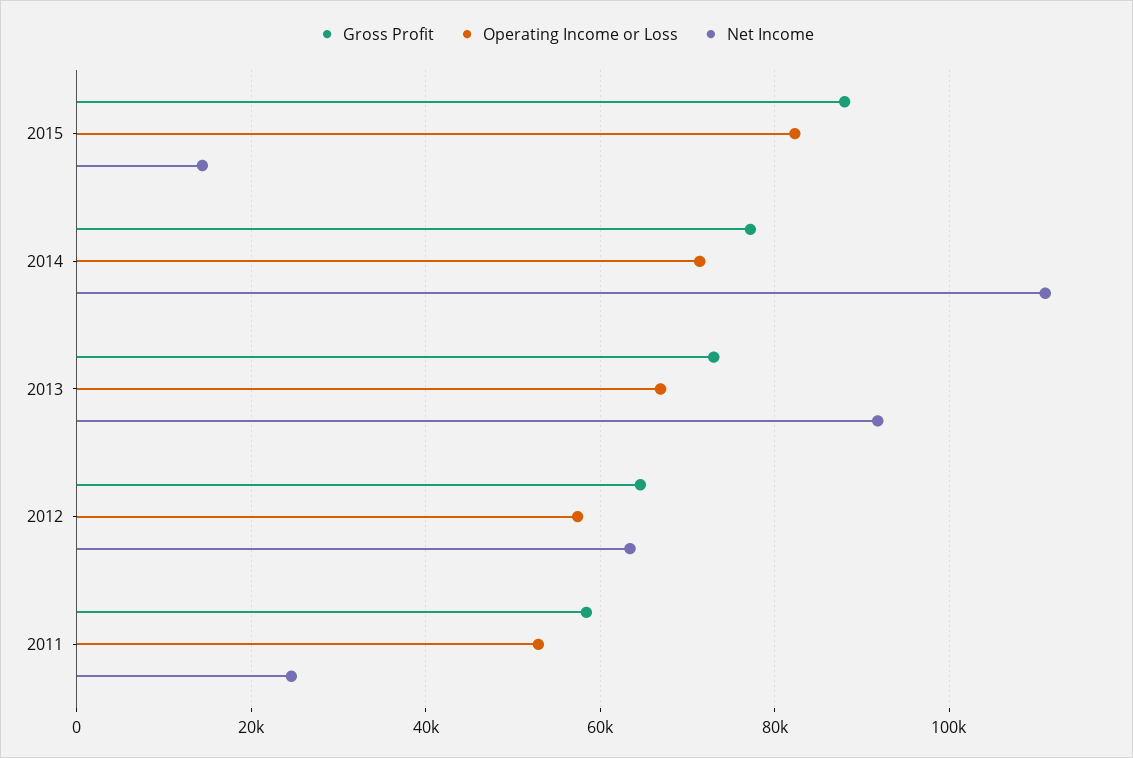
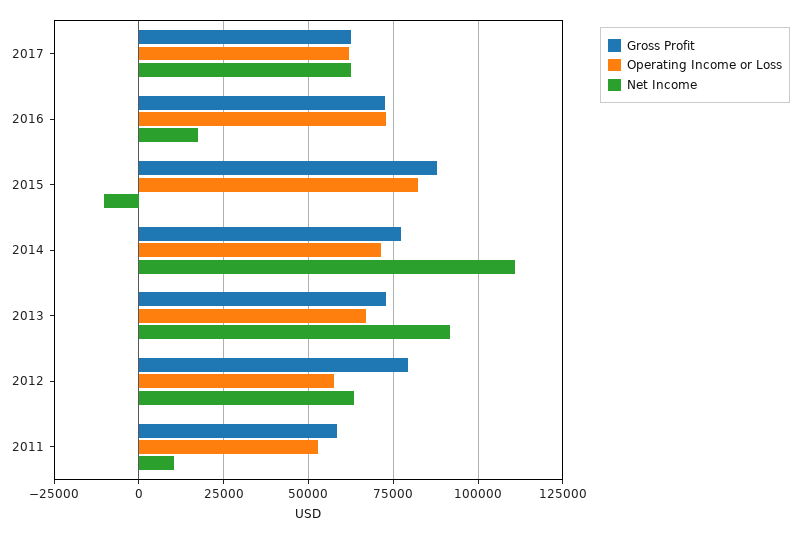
Net Income, 2015: 14000 -> -10000
Gross Profit, 2012: 64000 -> 80000
Net Income, 2011: 24000 -> 10000
Gross Profit, 2017: none -> 62500
Operating Income or Loss, 2017: none -> 62500
Net Income, 2017: none -> 62500
Gross Profit, 2016: none -> 72500
Operating Income or Loss, 2016: none -> 72500
Net Income, 2016: none -> 17500

